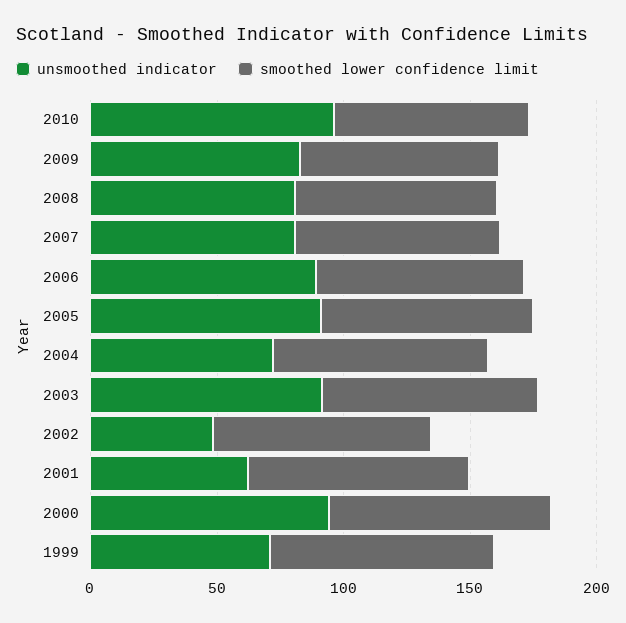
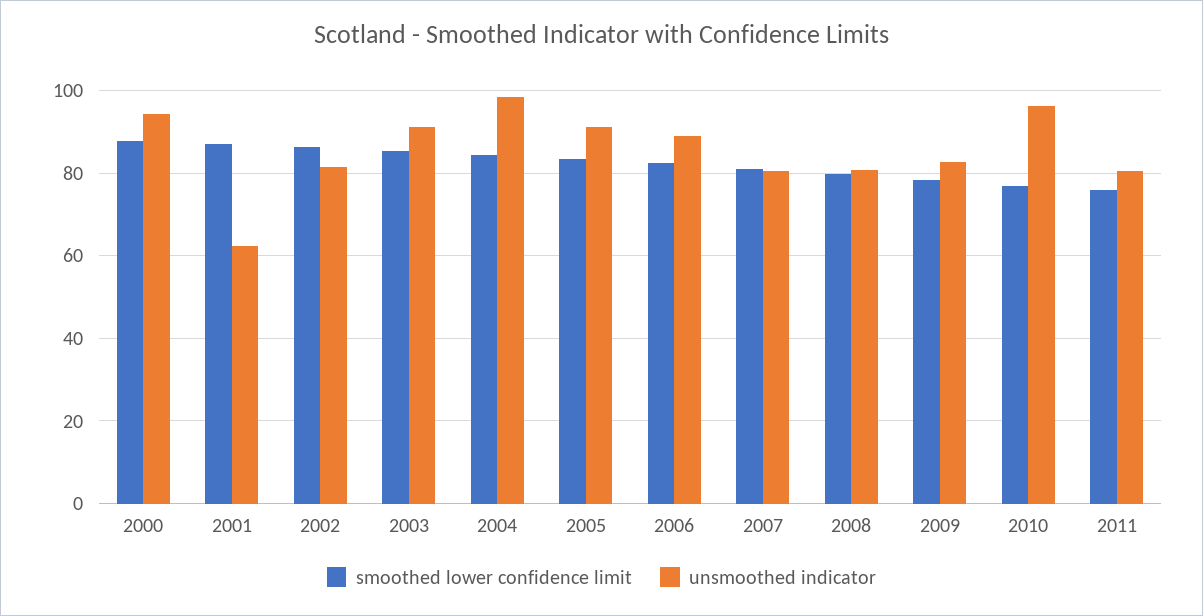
unsmoothed indicator, 2004: 70 -> 98
unsmoothed indicator, 2002: 50 -> 82
unsmoothed indicator, 1999: 70 -> none
smoothed lower confidence limit, 1999: 90 -> none
smoothed lower confidence limit, 2011: none -> 76
unsmoothed indicator, 2011: none -> 80

